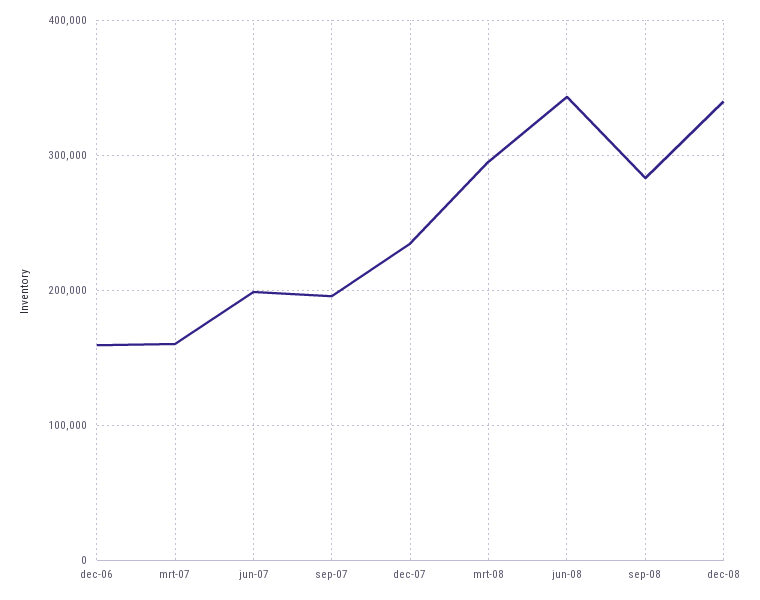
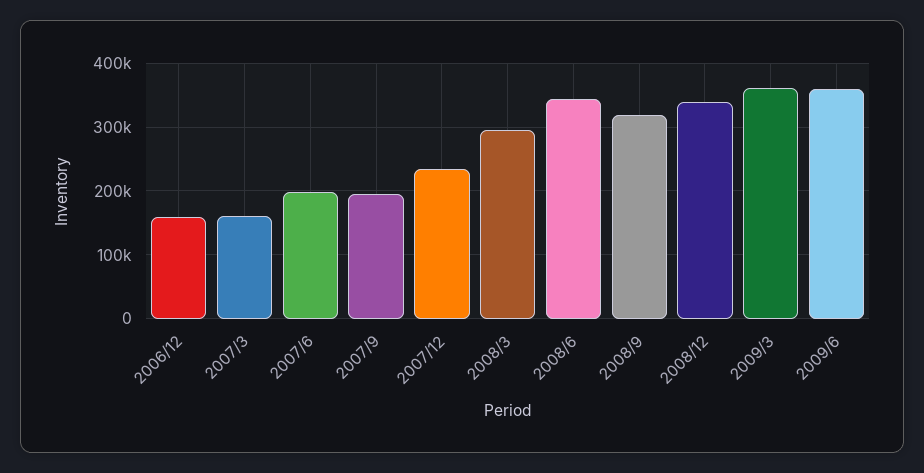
sep-08: 280000 -> 320000
2009/3: none -> 360000
2009/6: none -> 360000

